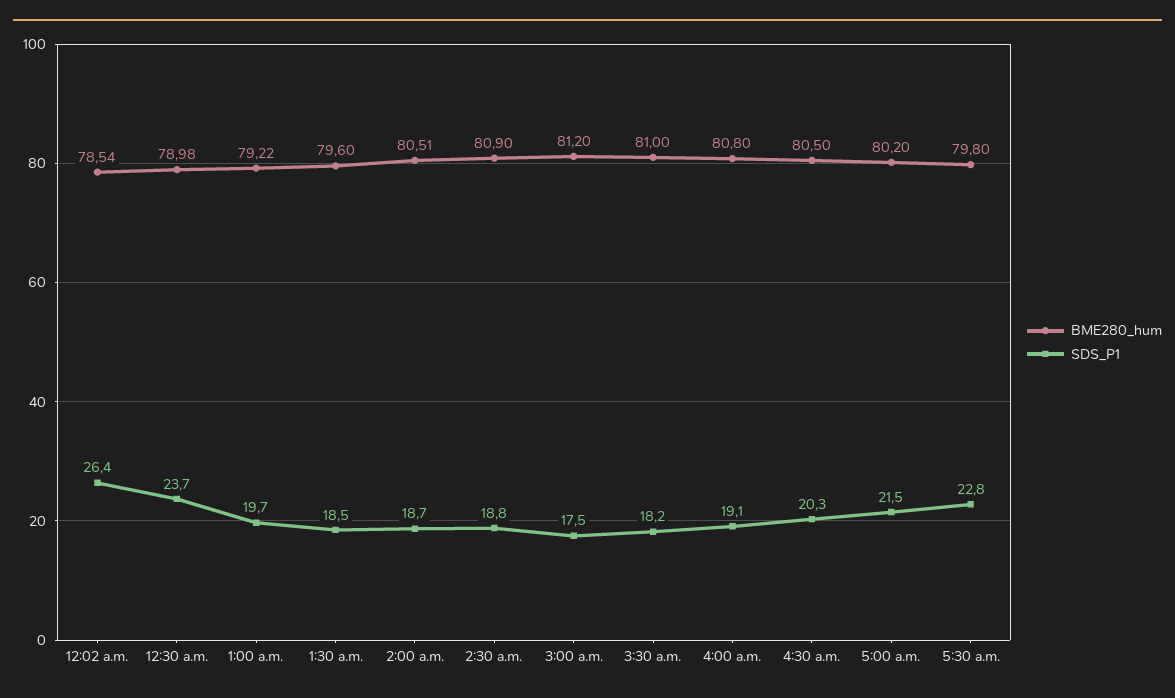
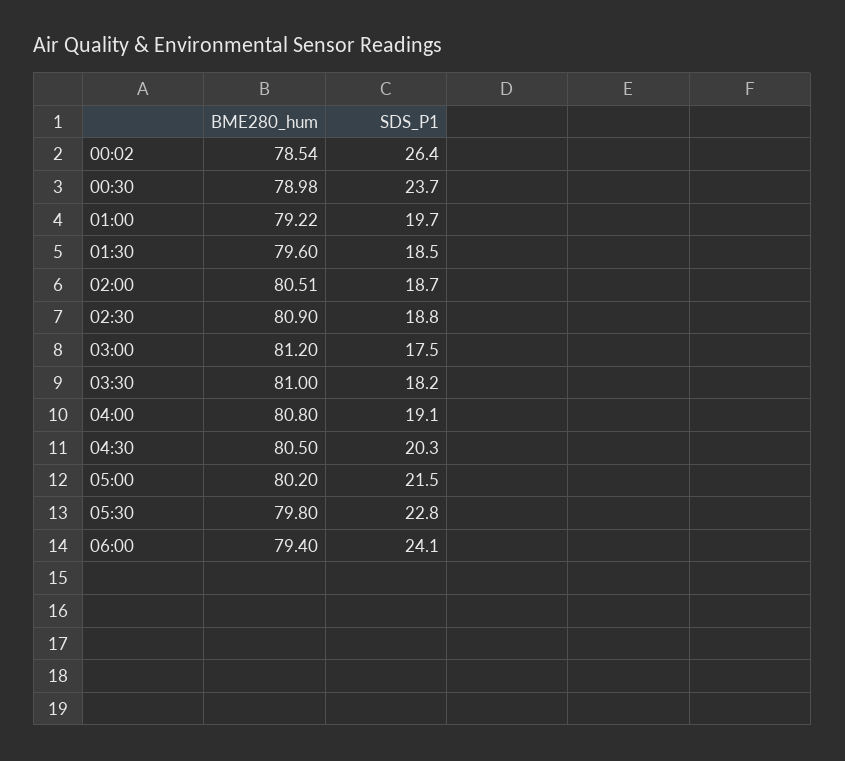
BME280_hum, 06:00: none -> 79.4
SDS_P1, 06:00: none -> 24.1

